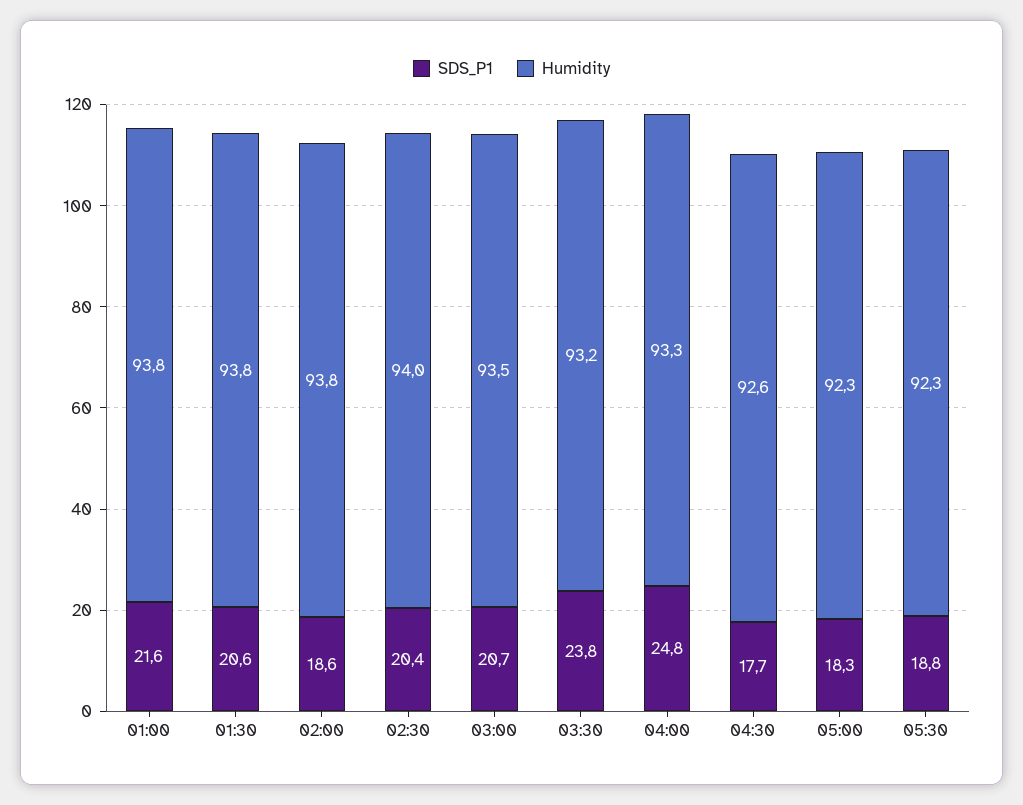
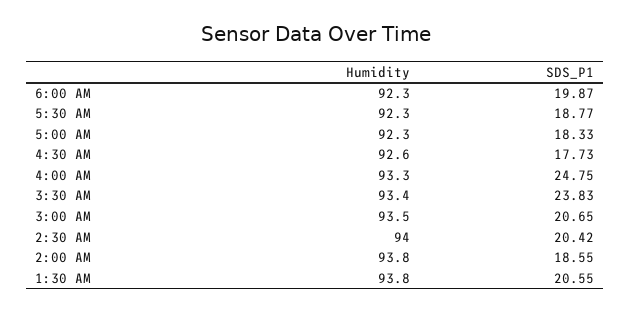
SDS_P1, 01:00: 21.6 -> none
Humidity, 01:00: 93.8 -> none
Humidity, 03:30: 93.2 -> 93.4
Humidity, 6:00 AM: none -> 92.3
SDS_P1, 6:00 AM: none -> 19.87

